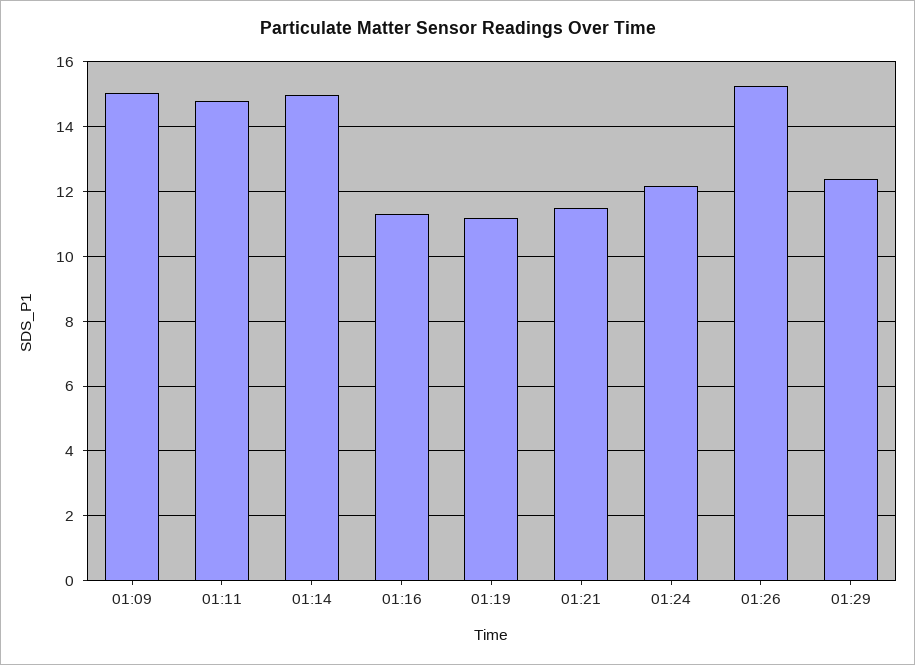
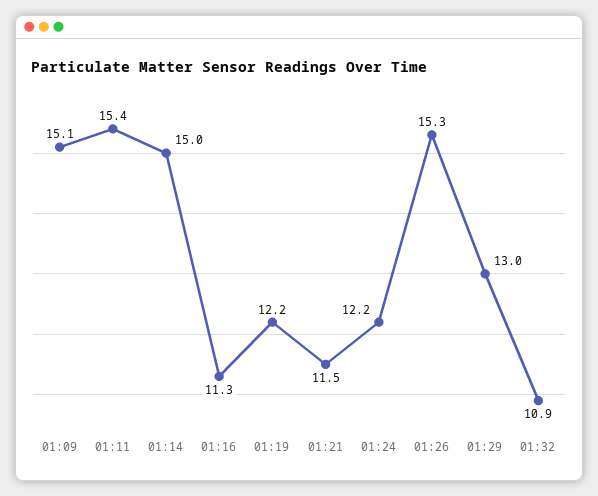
01:11: 14.8 -> 15.4
01:19: 11.2 -> 12.2
01:29: 12.4 -> 13
01:32: none -> 10.9

